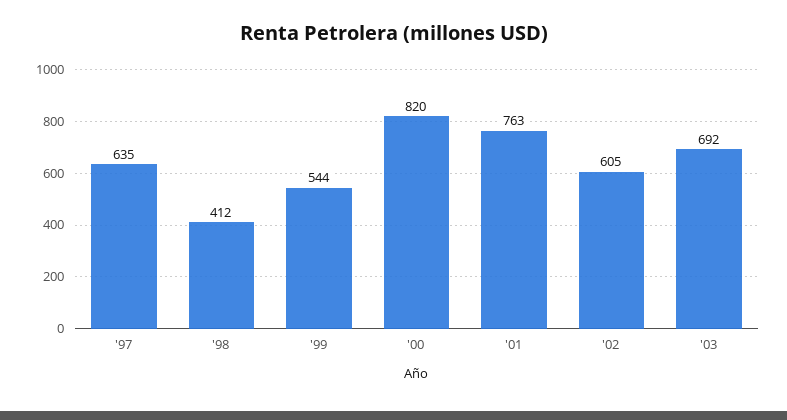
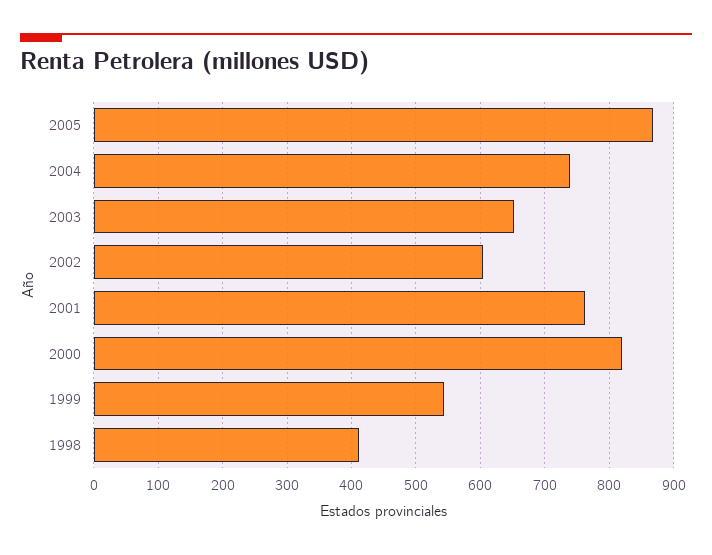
'97: 635 -> none
'03: 692 -> 650
2005: none -> 870
2004: none -> 740

